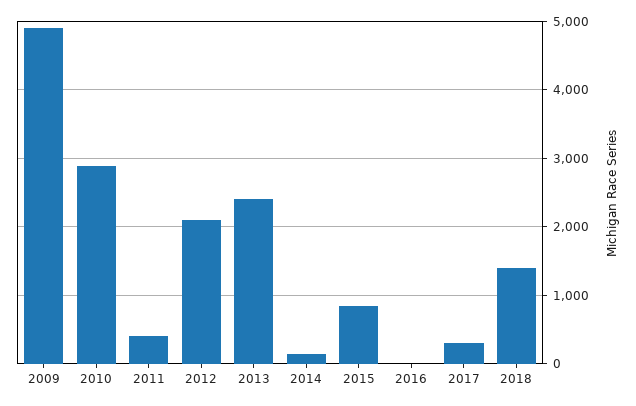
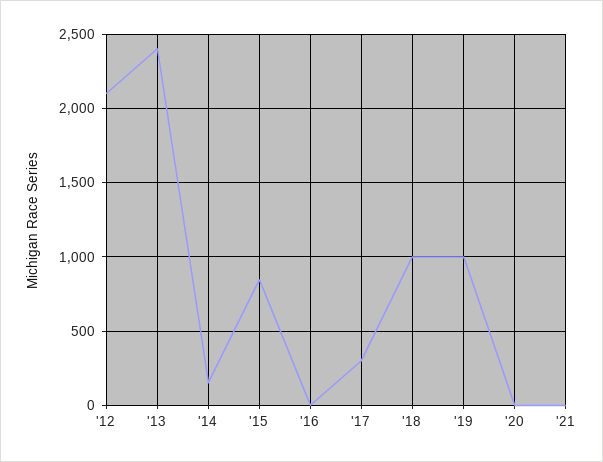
2009: 4900 -> none
2010: 2900 -> none
2011: 400 -> none
2018: 1400 -> 1000
'19: none -> 1000
'20: none -> 0
'21: none -> 0

